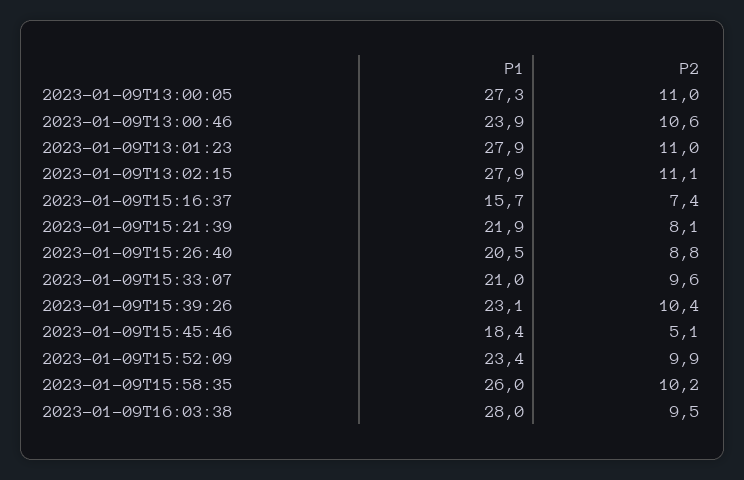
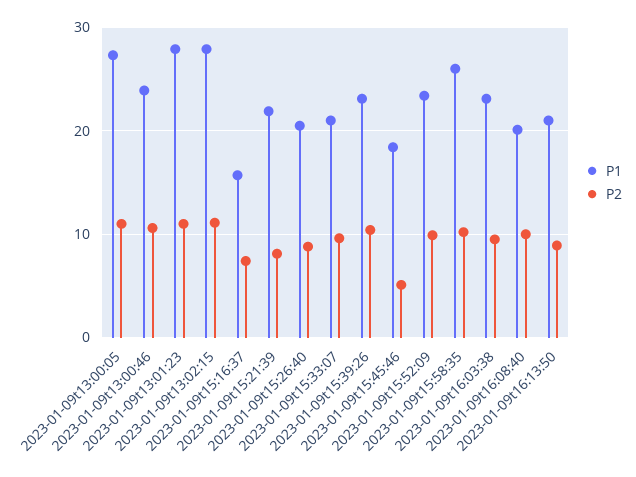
P1, 2023-01-09T16:03:38: 28 -> 23
P1, 2023-01-09t16:08:40: none -> 20
P2, 2023-01-09t16:08:40: none -> 10
P1, 2023-01-09t16:13:50: none -> 21
P2, 2023-01-09t16:13:50: none -> 9

